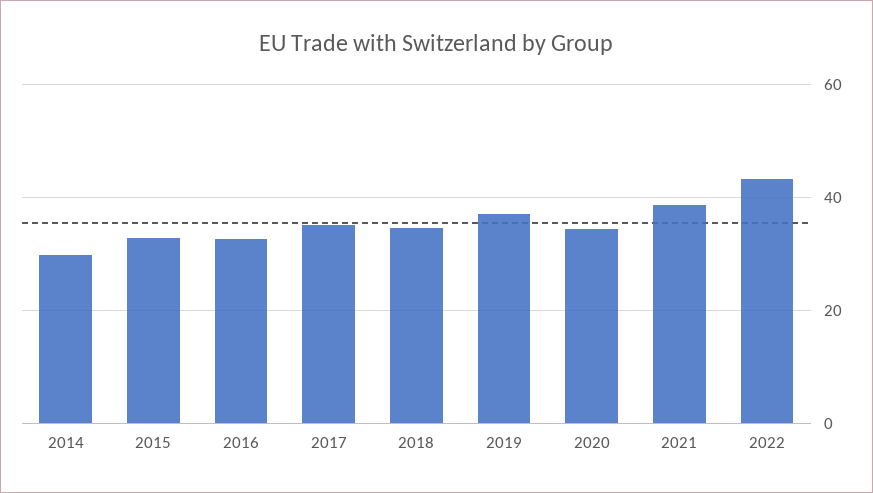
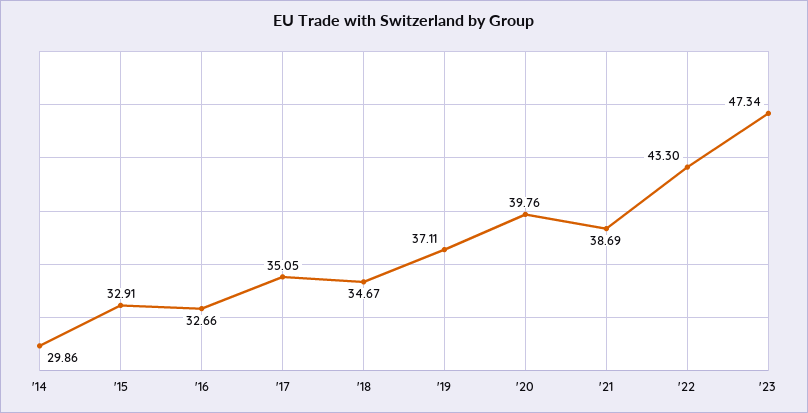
2020: 34 -> 39.76
'23: none -> 47.34

